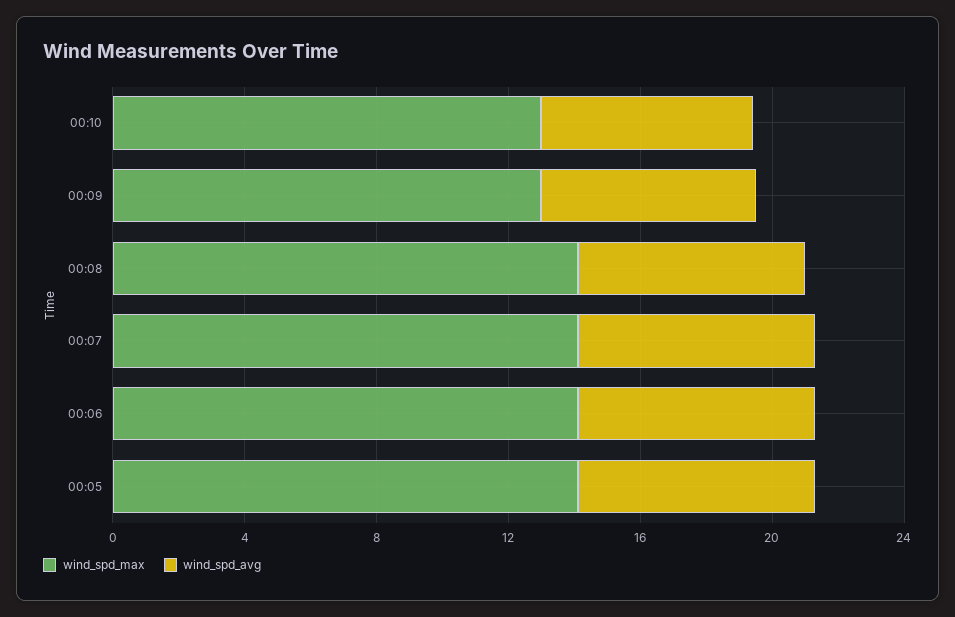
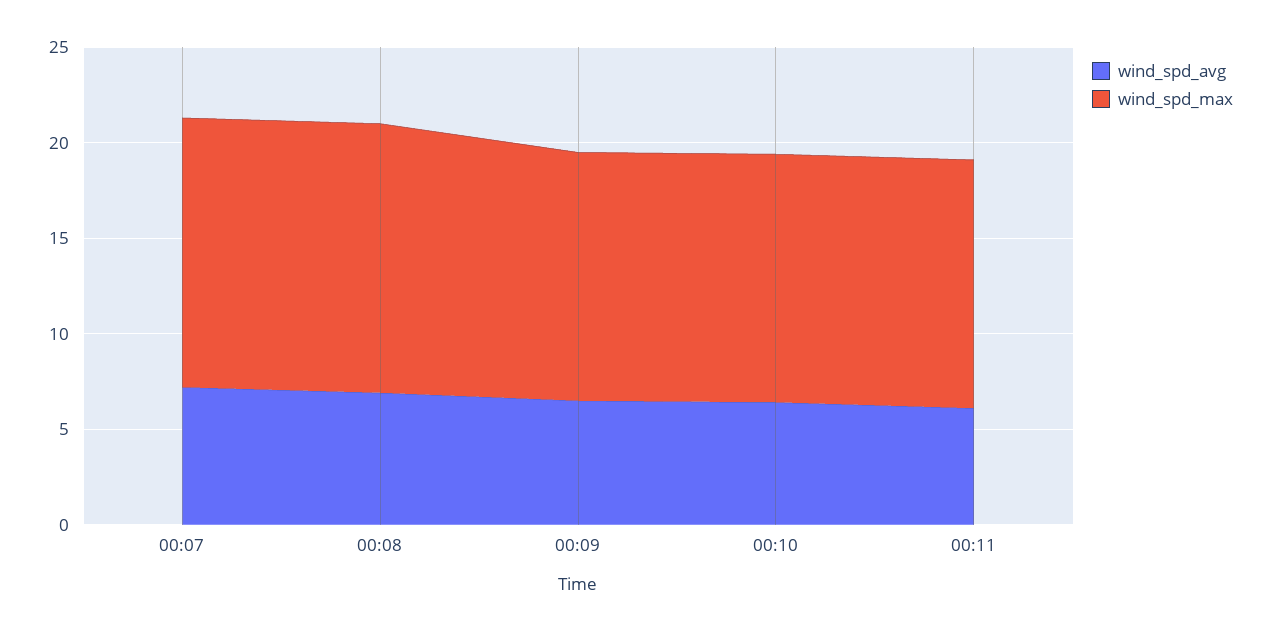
wind_spd_max, 00:06: 14 -> none
wind_spd_avg, 00:06: 7 -> none
wind_spd_max, 00:05: 14 -> none
wind_spd_avg, 00:05: 7 -> none
wind_spd_avg, 00:11: none -> 6
wind_spd_max, 00:11: none -> 13

